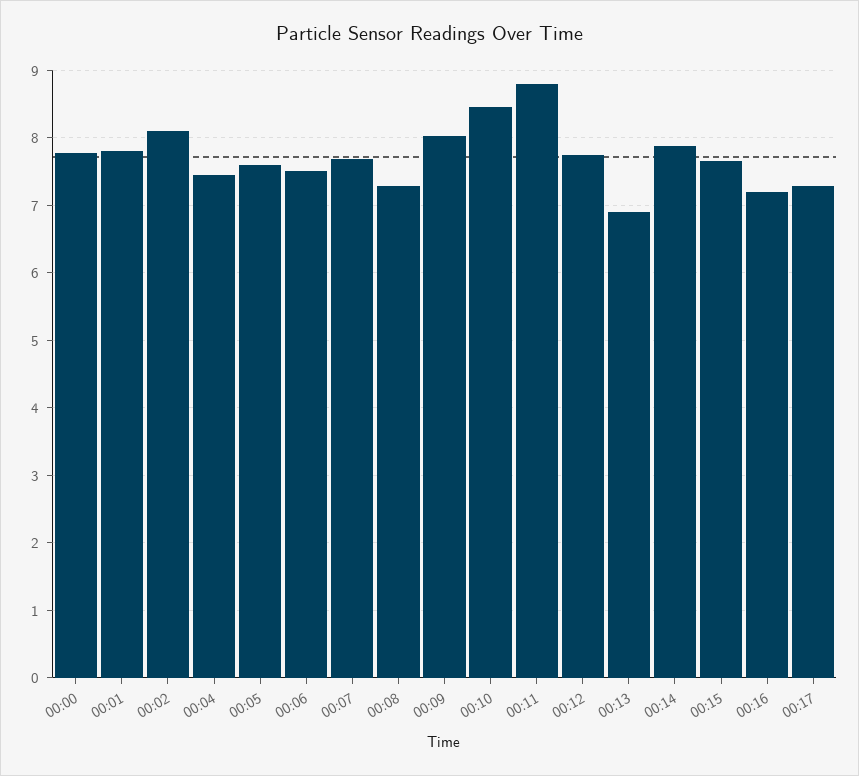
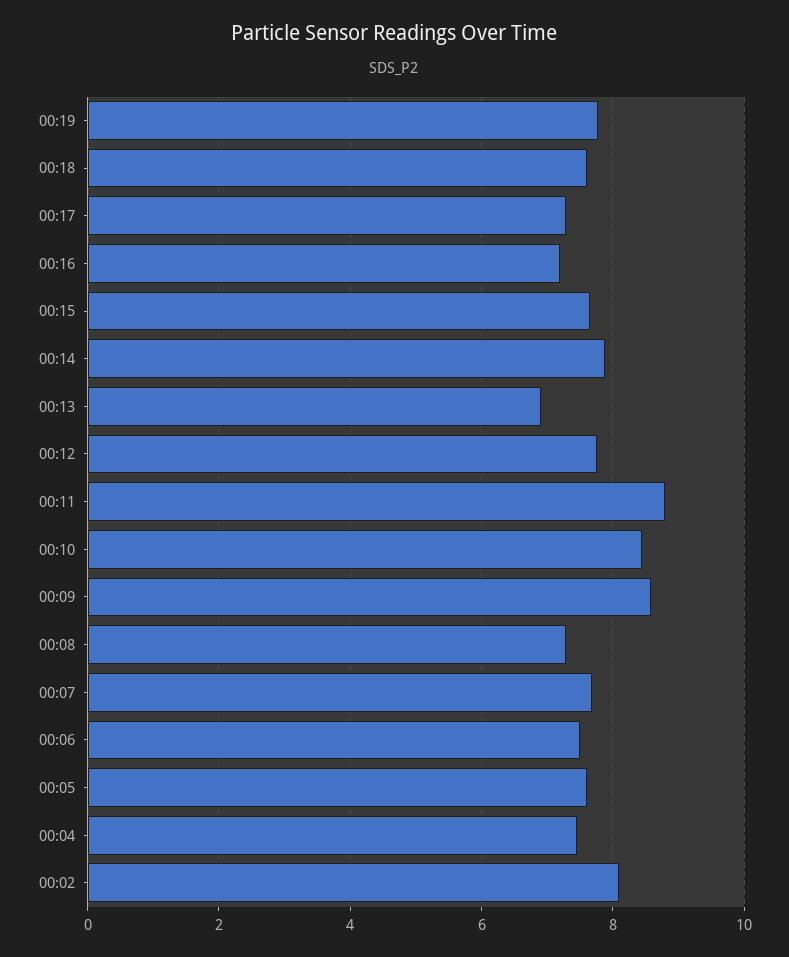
00:00: 7.8 -> none
00:01: 7.8 -> none
00:09: 8 -> 8.6
00:19: none -> 7.8
00:18: none -> 7.6

